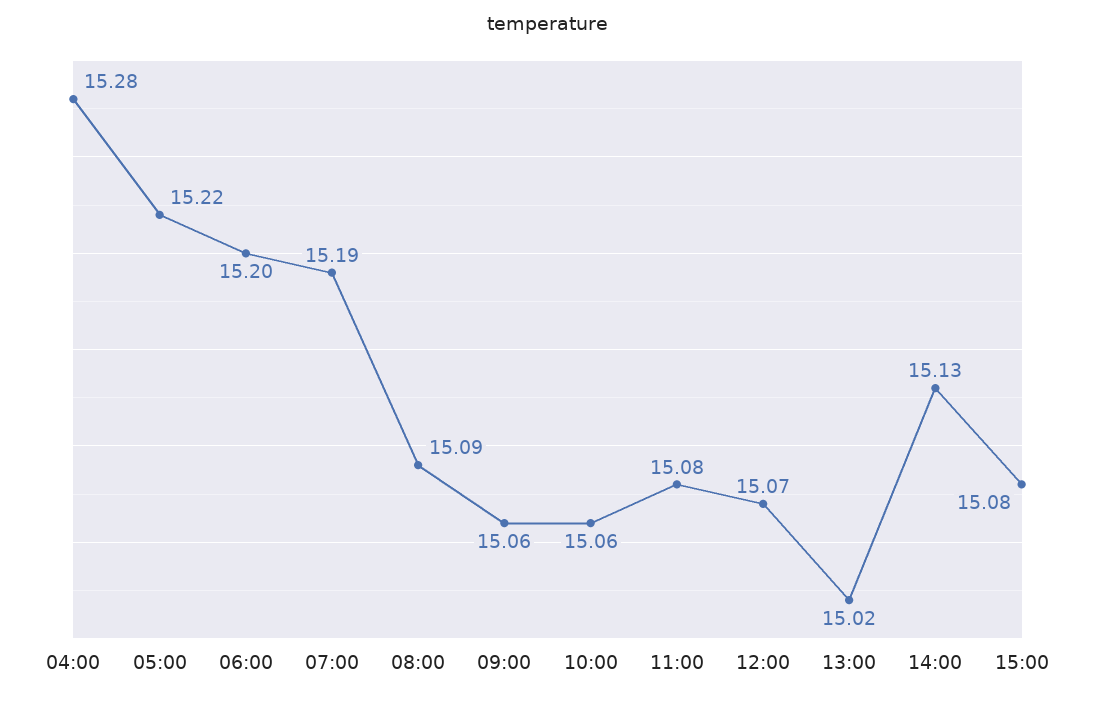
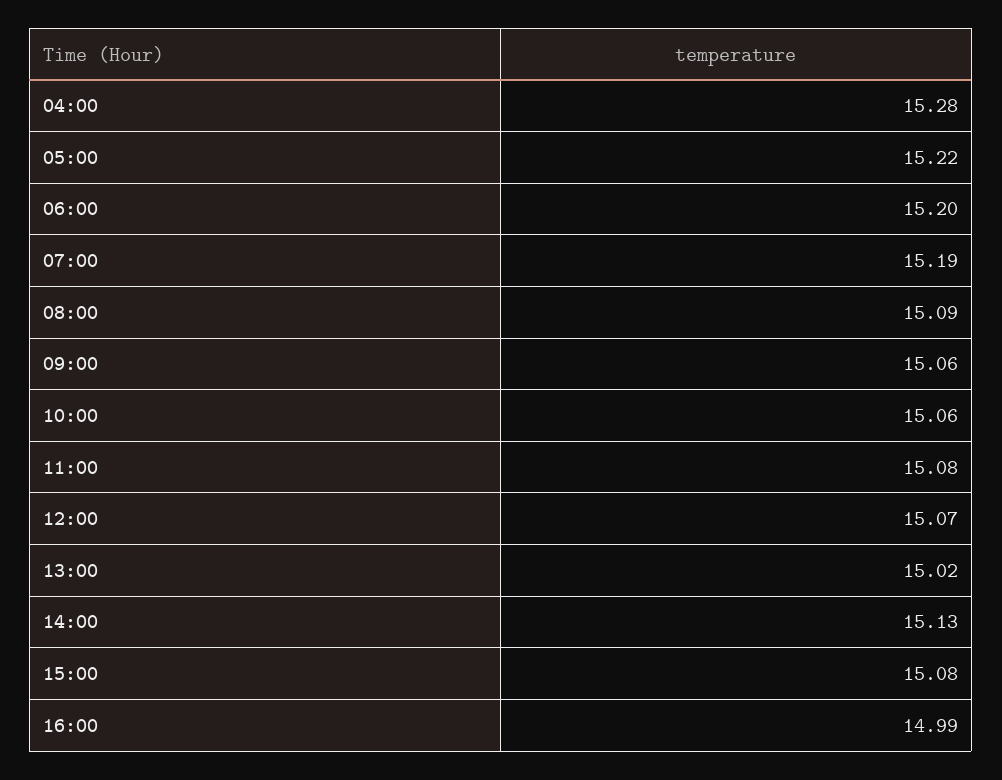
16:00: none -> 14.99

